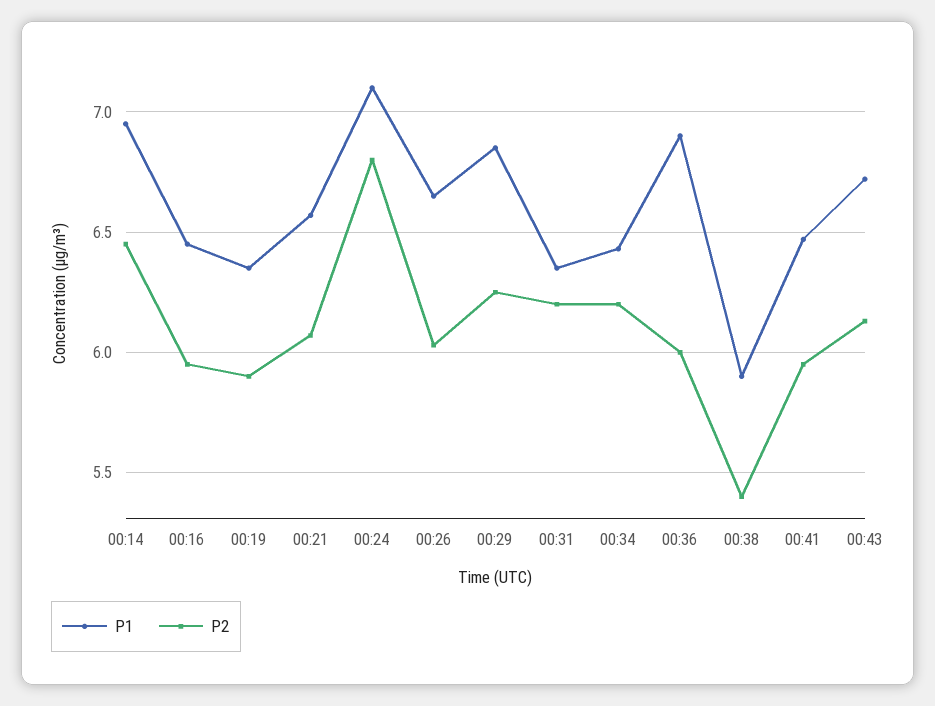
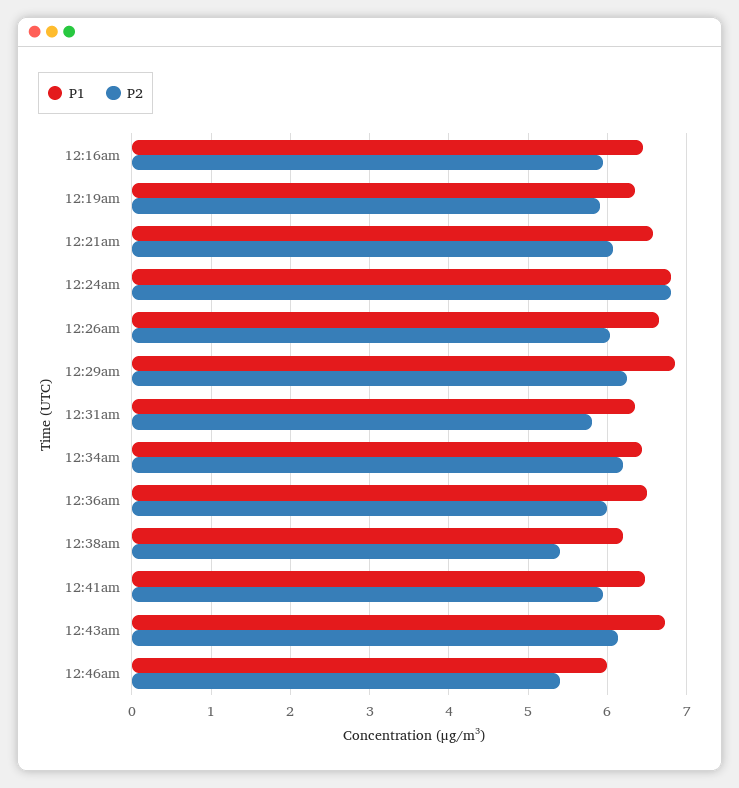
P1, 00:14: 6.95 -> none
P2, 00:14: 6.45 -> none
P1, 00:24: 7.1 -> 6.8
P2, 00:31: 6.2 -> 5.8
P1, 00:36: 6.9 -> 6.5
P1, 00:38: 5.9 -> 6.2
P1, 12:46am: none -> 6
P2, 12:46am: none -> 5.4

